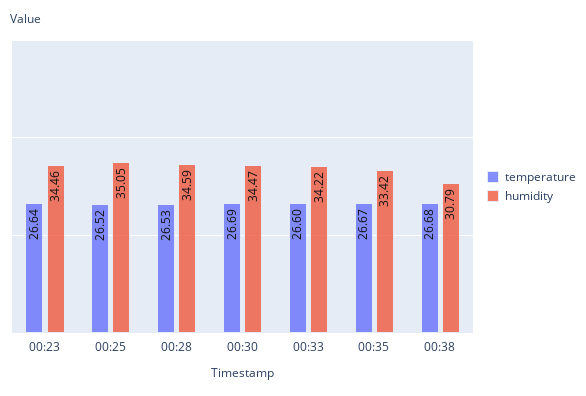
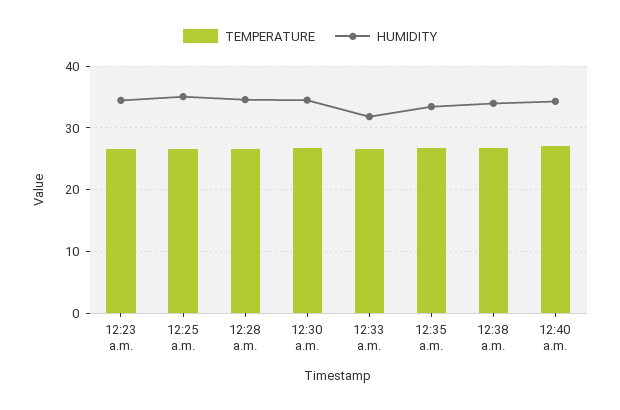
humidity, 00:33: 34.22 -> 32
humidity, 00:38: 30.79 -> 34
temperature, 12:40 a.m.: none -> 27
humidity, 12:40 a.m.: none -> 34

